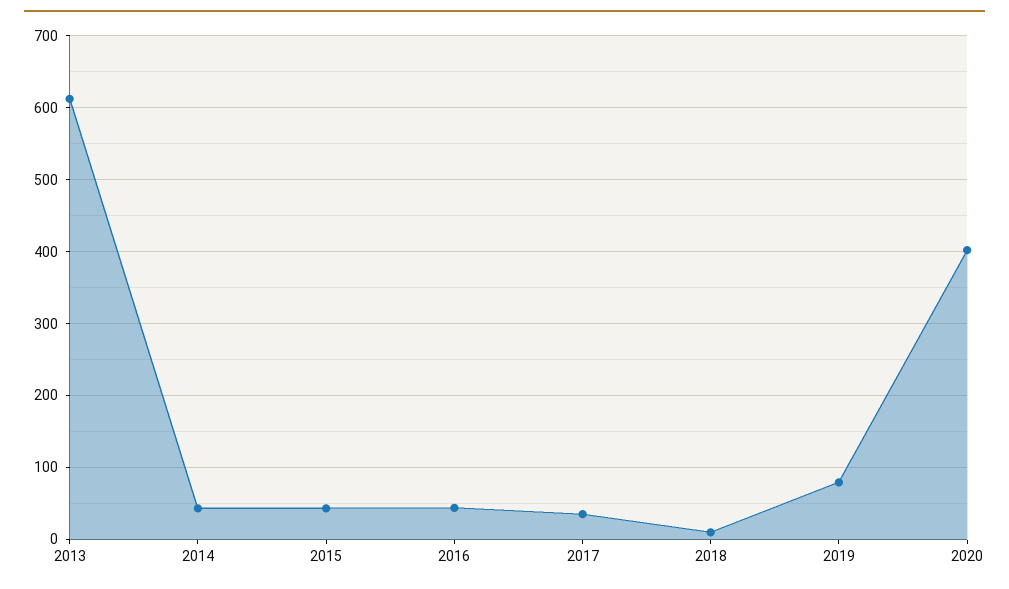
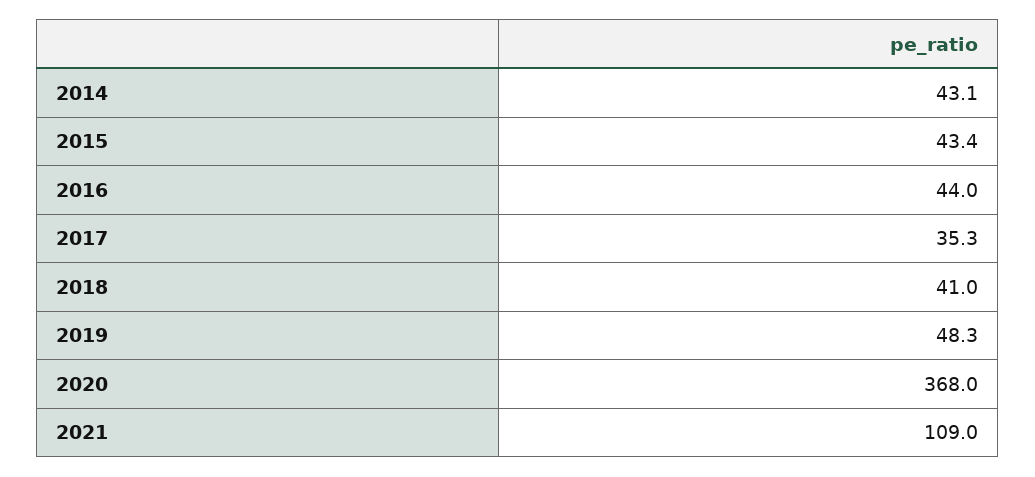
2013: 610 -> none
2018: 10 -> 41
2019: 80 -> 48.3
2020: 400 -> 368
2021: none -> 109

